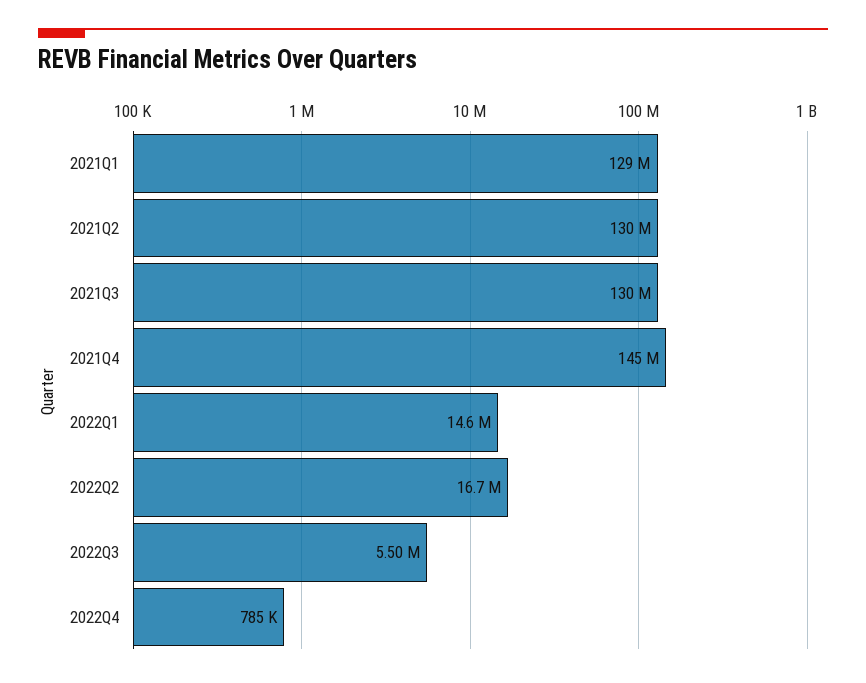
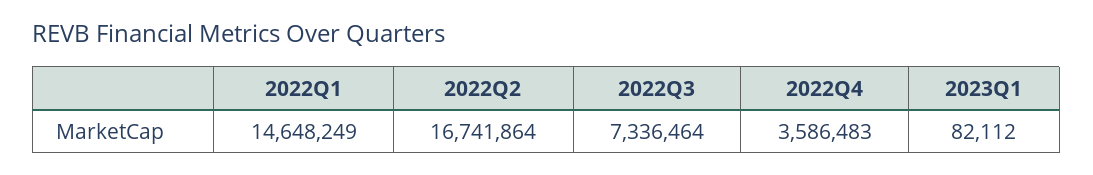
2021Q1: 129000000 -> none
2021Q2: 130000000 -> none
2021Q3: 130000000 -> none
2021Q4: 145000000 -> none
2022Q3: 5500000 -> 7336464
2022Q4: 785000 -> 3586483
2023Q1: none -> 82112

